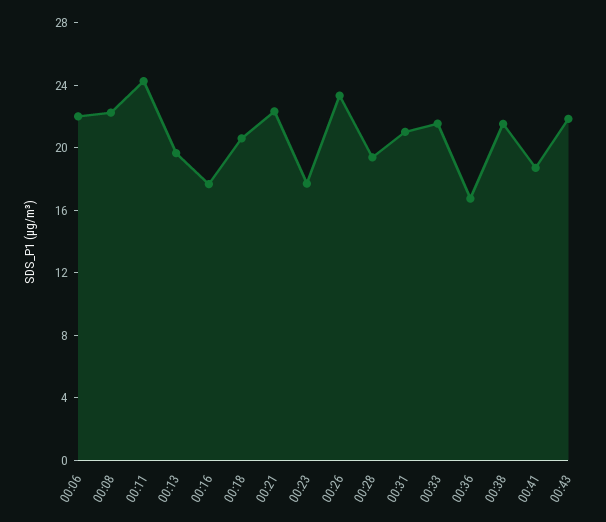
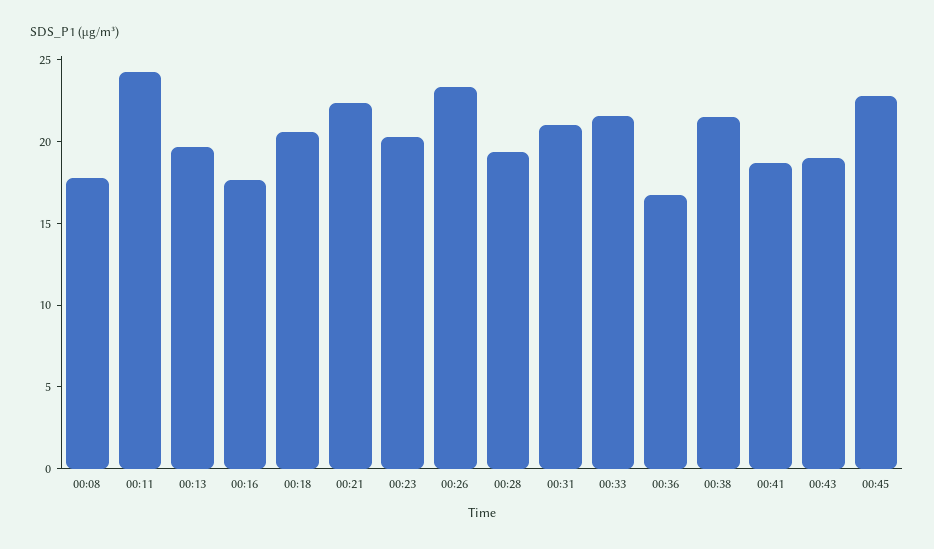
00:06: 22 -> none
00:08: 22 -> 18
00:23: 18 -> 20
00:43: 22 -> 19
00:45: none -> 23

